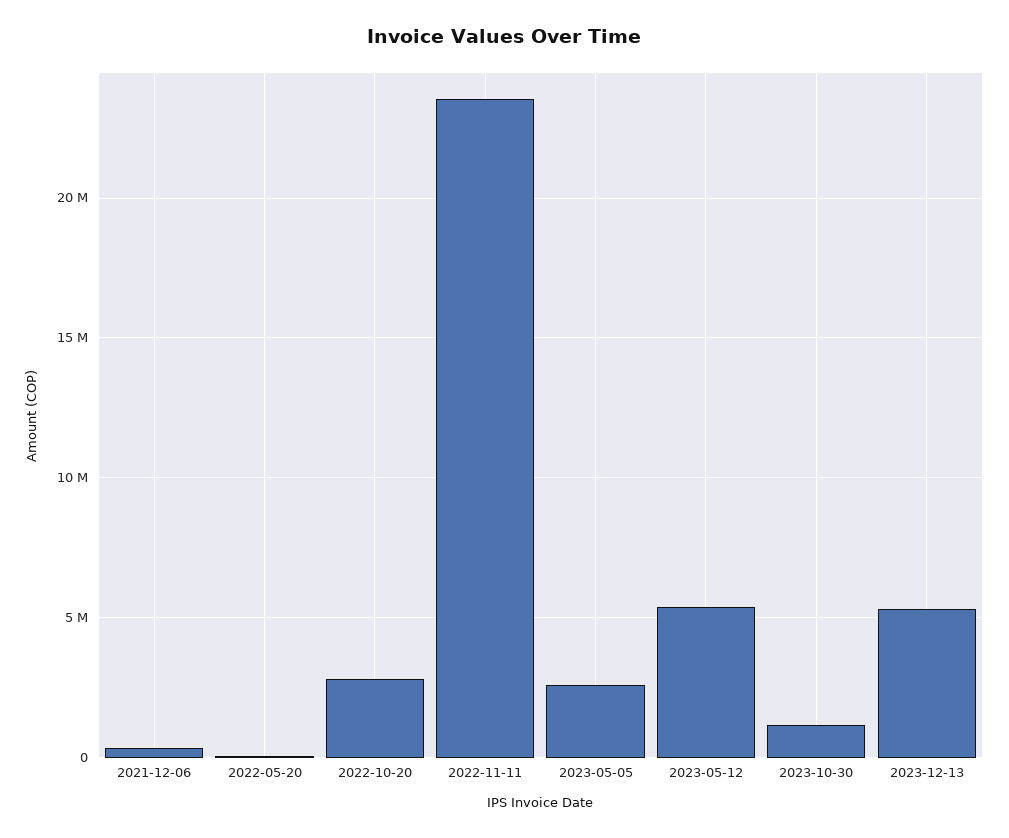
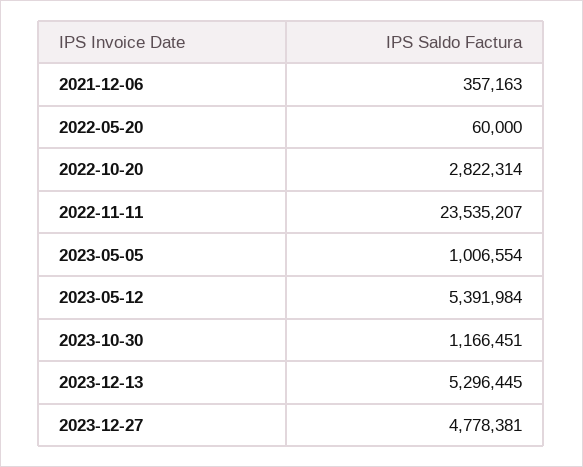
2023-05-05: 2500000 -> 1006554
2023-12-27: none -> 4778381

